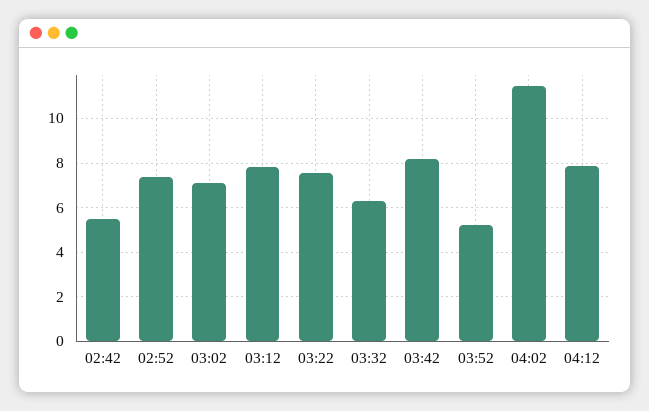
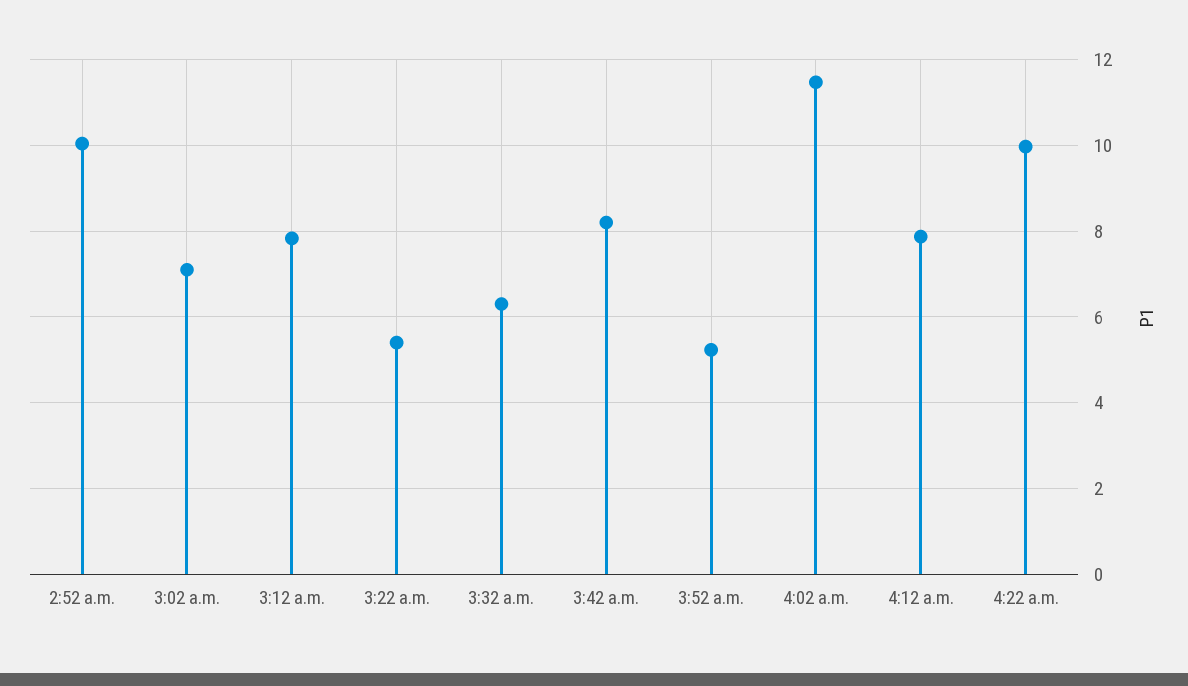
02:42: 5.5 -> none
02:52: 7.5 -> 10
03:22: 7.5 -> 5.4
4:22 a.m.: none -> 10

